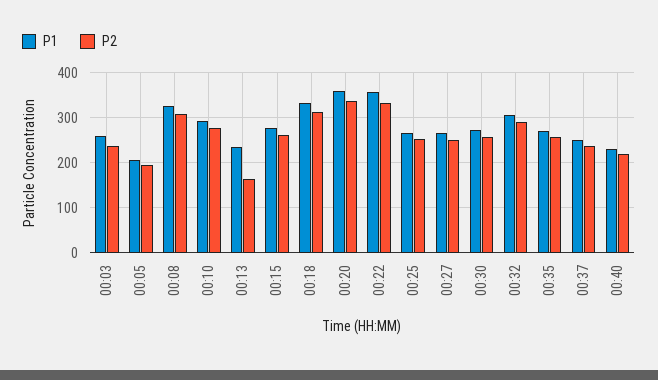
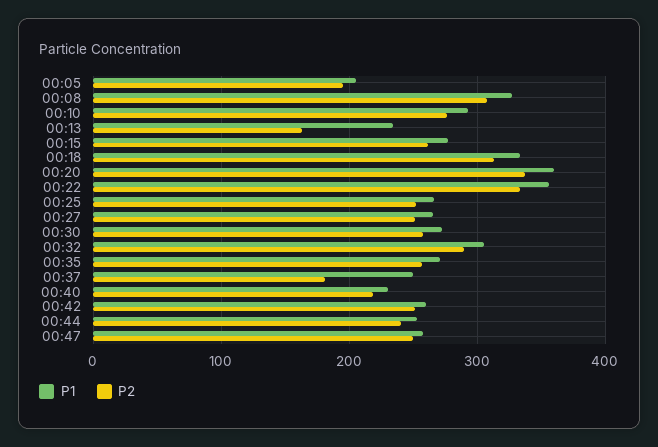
P1, 00:03: 260 -> none
P2, 00:03: 240 -> none
P2, 00:37: 240 -> 180
P1, 00:42: none -> 260
P2, 00:42: none -> 250
P1, 00:44: none -> 250
P2, 00:44: none -> 240
P1, 00:47: none -> 260
P2, 00:47: none -> 250

